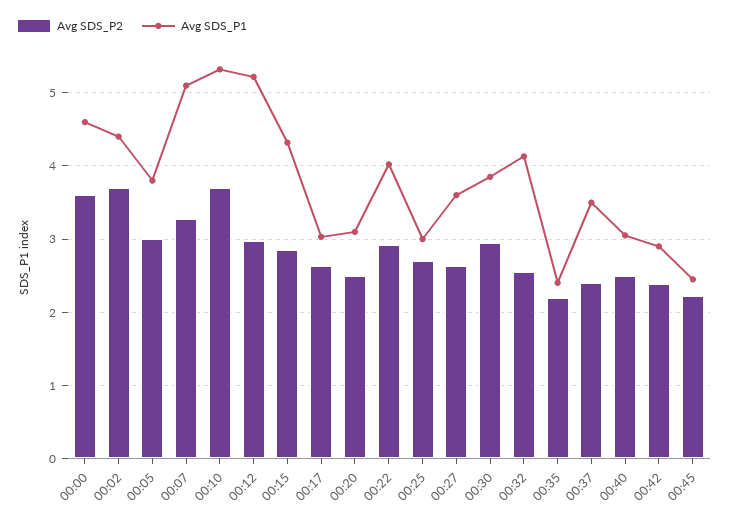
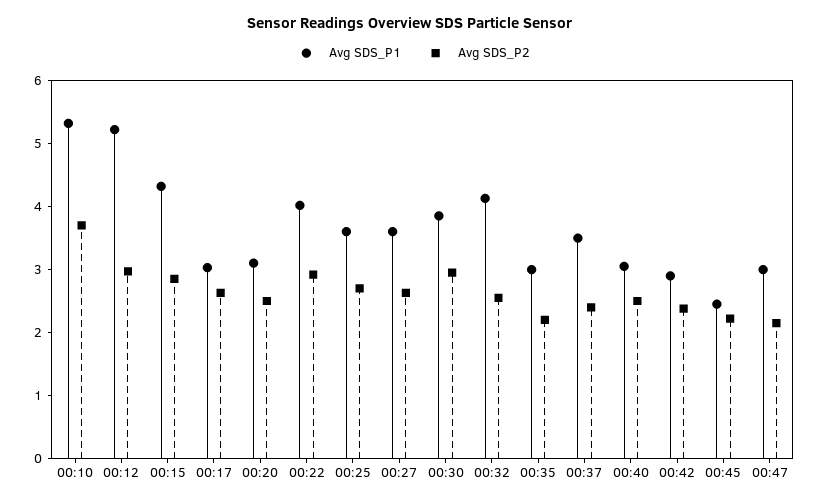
Avg SDS_P2, 00:00: 3.6 -> none
Avg SDS_P1, 00:00: 4.6 -> none
Avg SDS_P2, 00:02: 3.7 -> none
Avg SDS_P1, 00:02: 4.4 -> none
Avg SDS_P2, 00:05: 3 -> none
Avg SDS_P1, 00:05: 3.8 -> none
Avg SDS_P2, 00:07: 3.3 -> none
Avg SDS_P1, 00:07: 5.1 -> none
Avg SDS_P1, 00:25: 3 -> 3.6
Avg SDS_P1, 00:35: 2.4 -> 3
Avg SDS_P1, 00:47: none -> 3
Avg SDS_P2, 00:47: none -> 2.2

